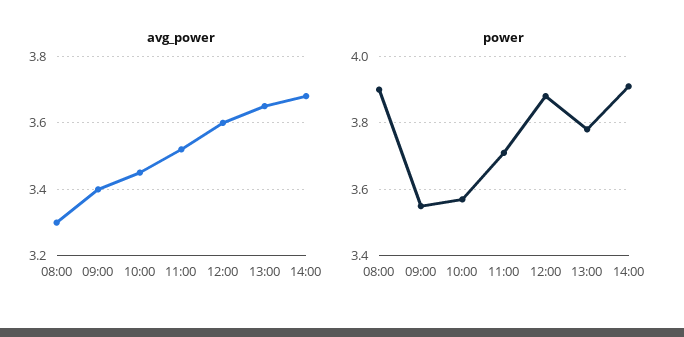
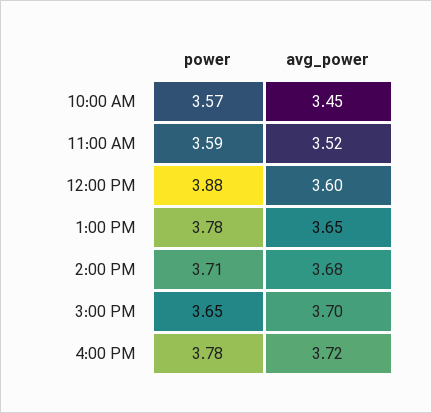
avg_power, 08:00: 3.3 -> none
avg_power, 09:00: 3.4 -> none
power, 08:00: 3.9 -> none
power, 09:00: 3.55 -> none
power, 11:00: 3.7 -> 3.59
power, 14:00: 3.9 -> 3.71
power, 3:00 PM: none -> 3.65
avg_power, 3:00 PM: none -> 3.7
power, 4:00 PM: none -> 3.78
avg_power, 4:00 PM: none -> 3.72

